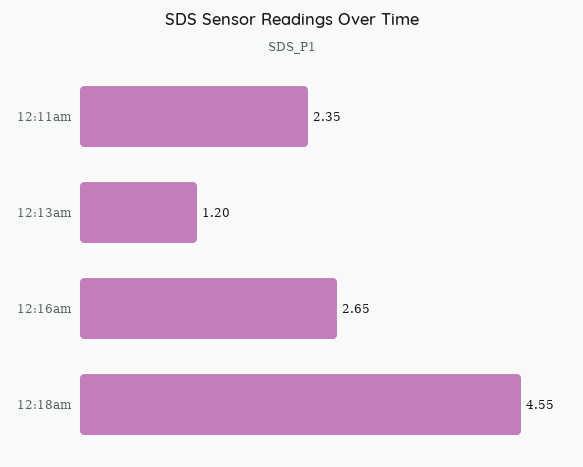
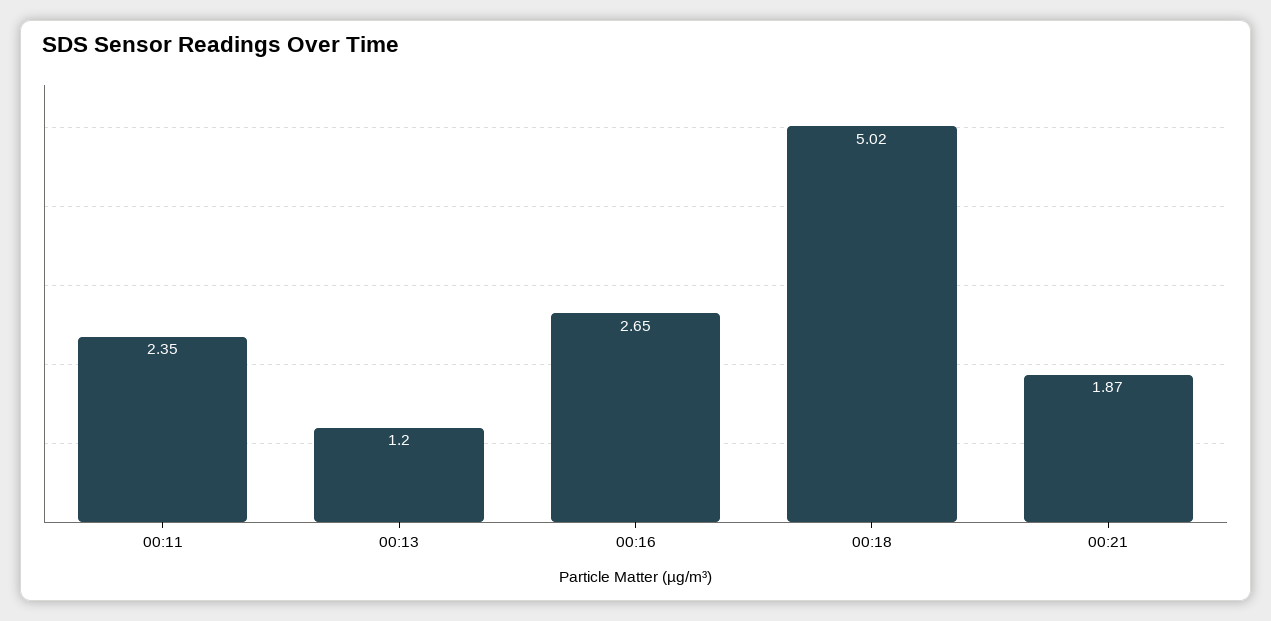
12:18am: 4.55 -> 5.02
00:21: none -> 1.87

